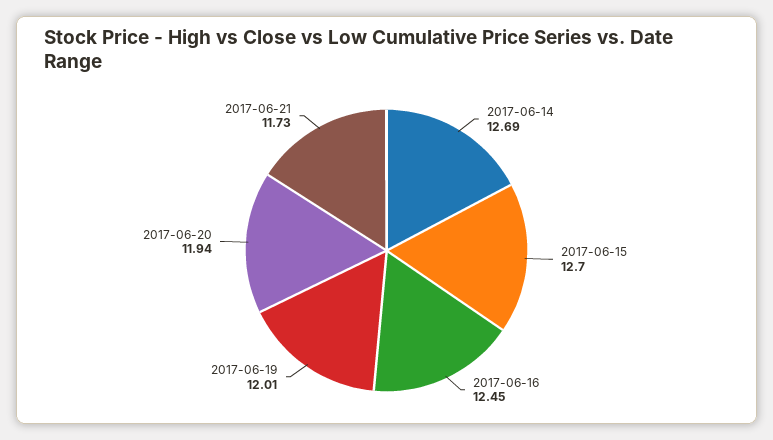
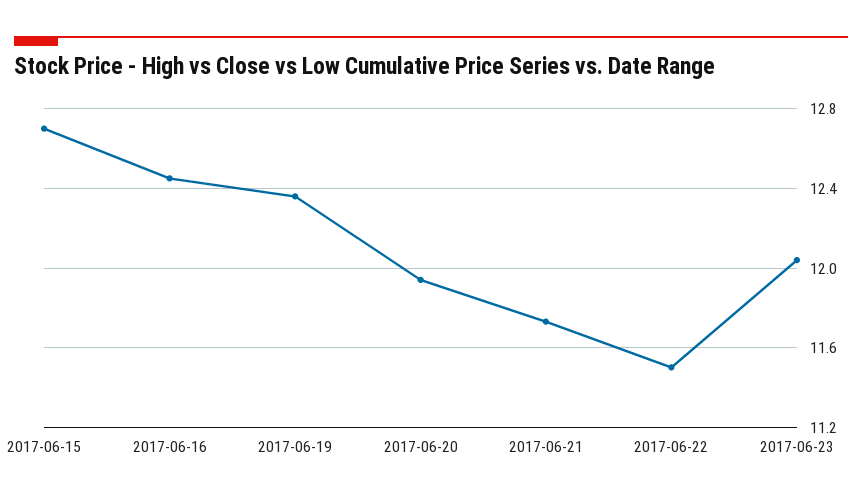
2017-06-14: 12.69 -> none
2017-06-19: 12.01 -> 12.35
2017-06-22: none -> 11.5
2017-06-23: none -> 12.05

